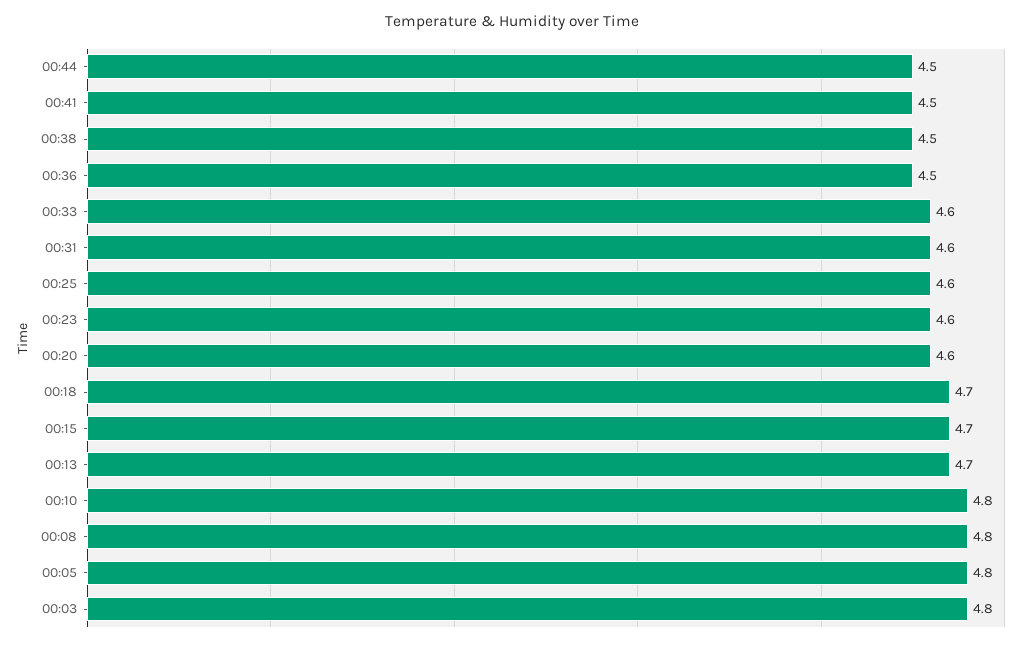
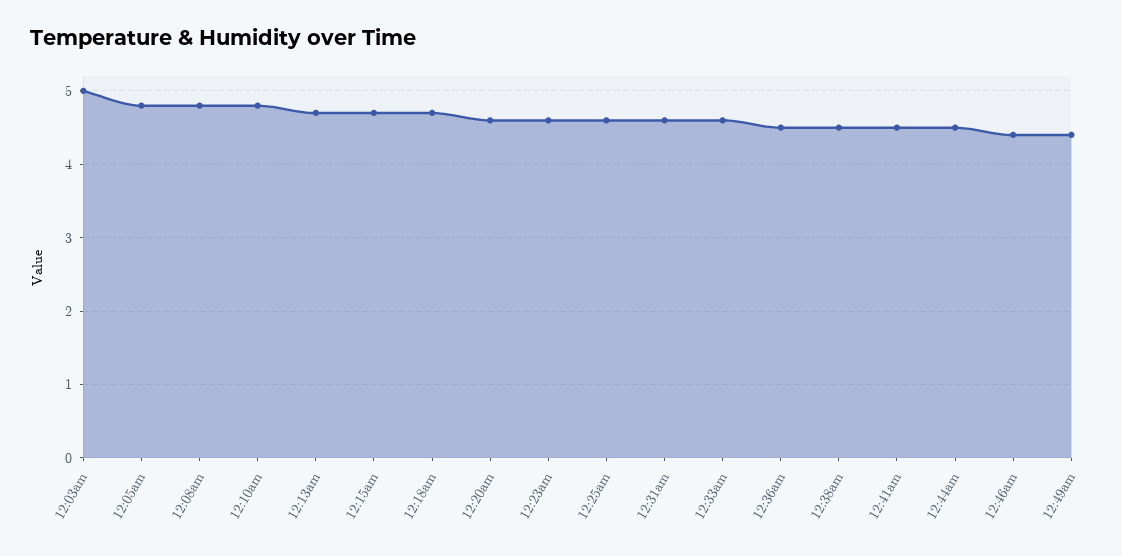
00:03: 4.8 -> 5
12:46am: none -> 4.4
12:49am: none -> 4.4

